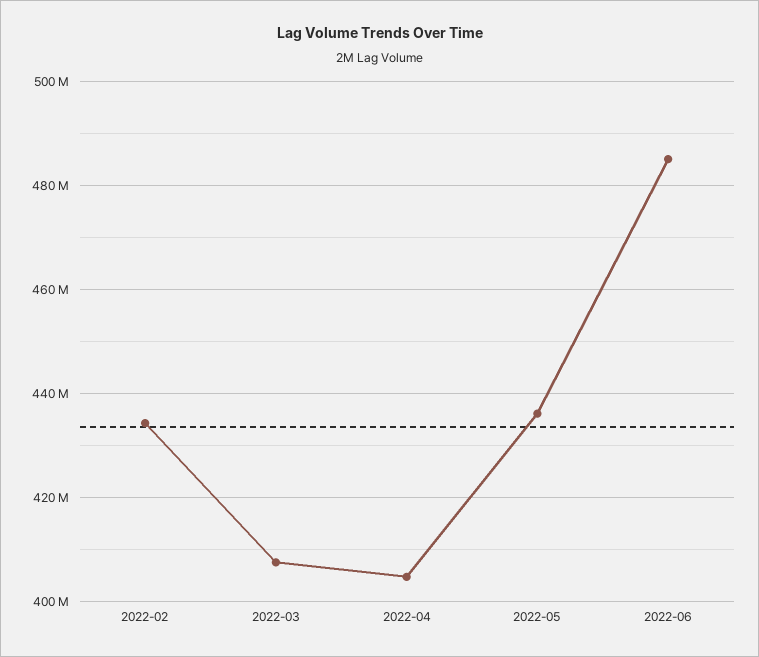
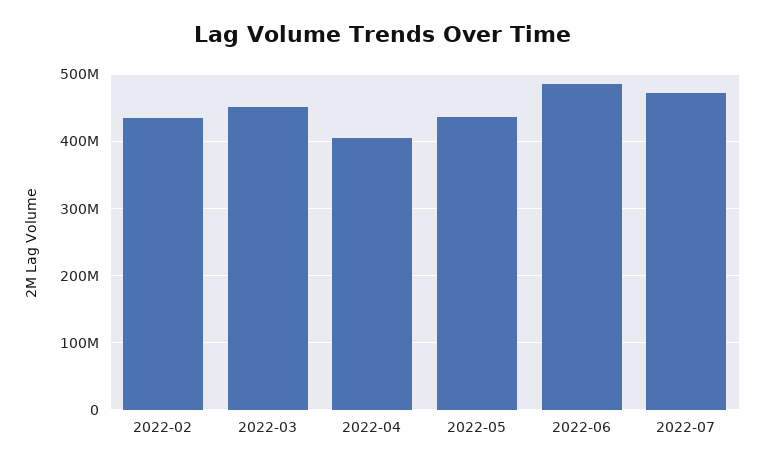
2022-03: 408000000 -> 450000000
2022-07: none -> 470000000

